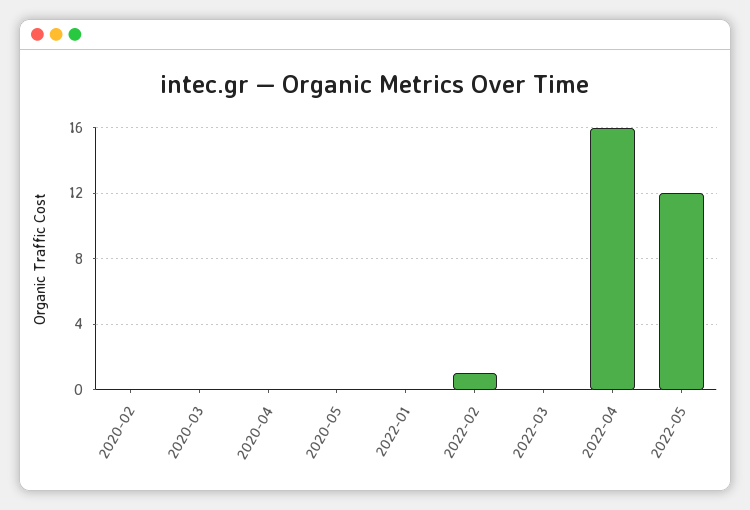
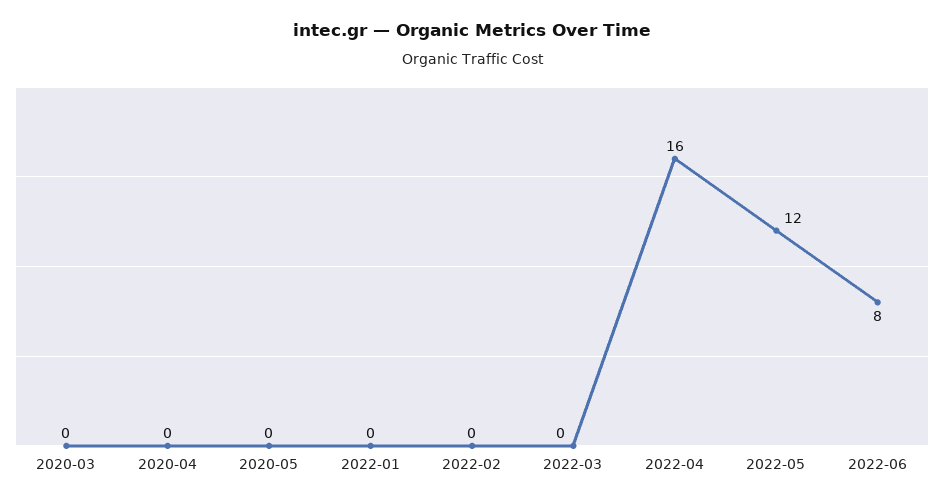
2020-02: 0 -> none
2022-02: 1 -> 0
2022-06: none -> 8

